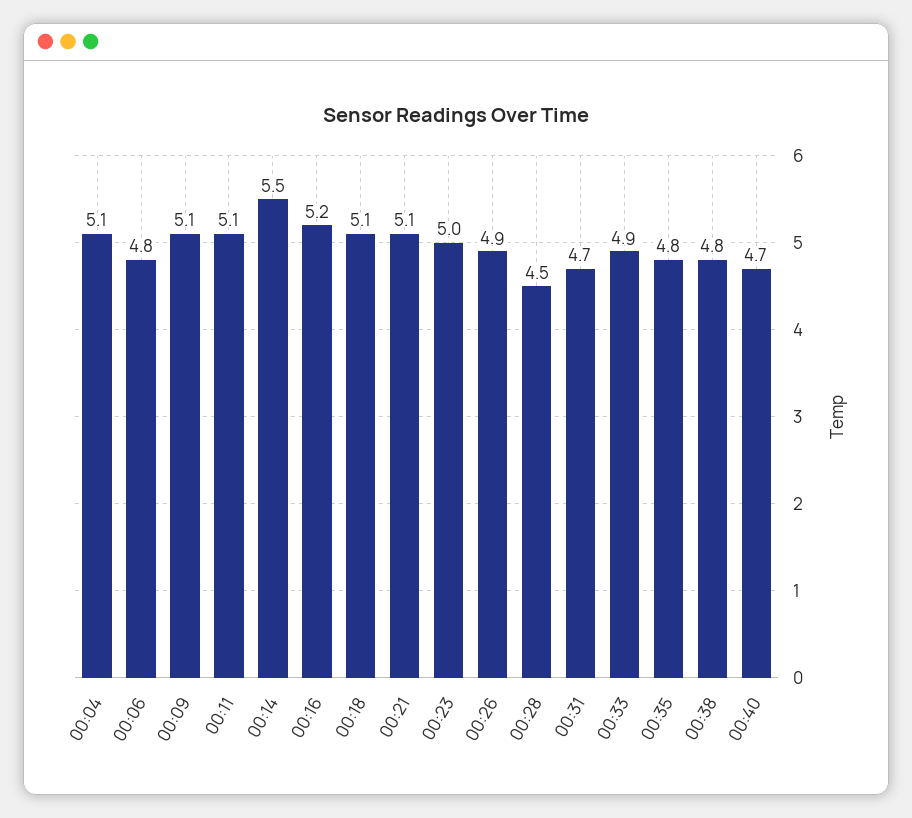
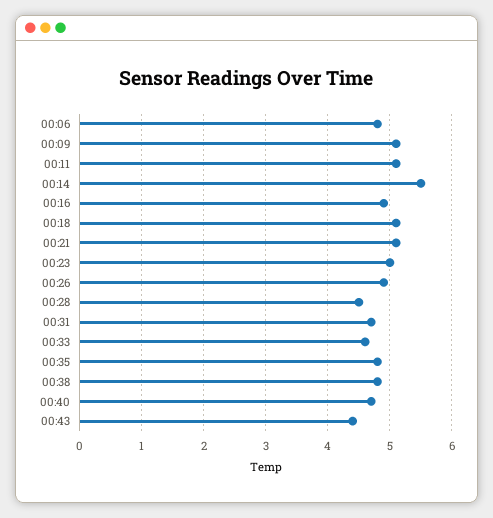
00:04: 5.1 -> none
00:16: 5.2 -> 4.9
00:33: 4.9 -> 4.6
00:43: none -> 4.4

